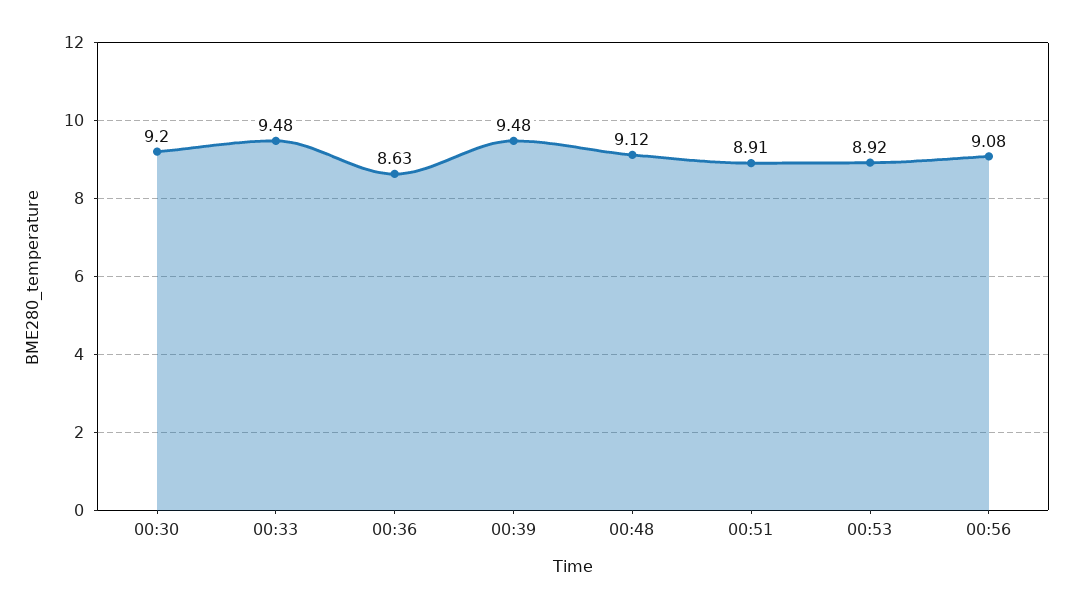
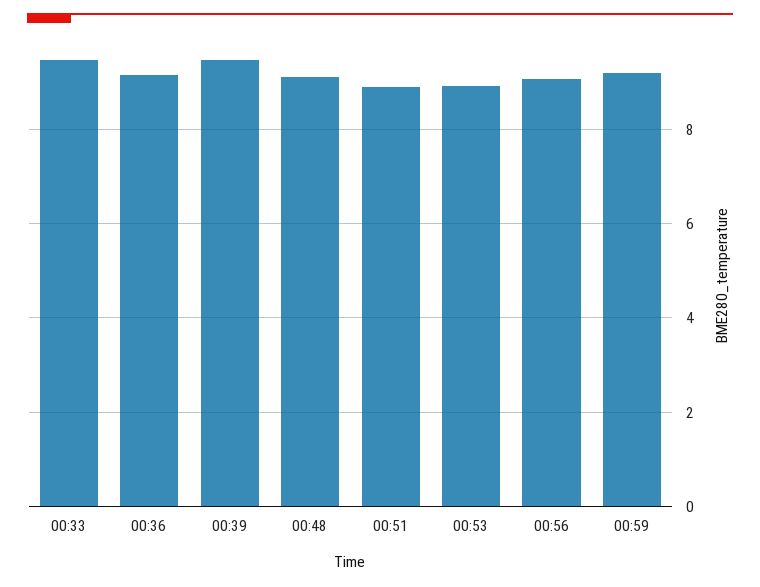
00:30: 9.2 -> none
00:36: 8.63 -> 9.2
00:59: none -> 9.2

